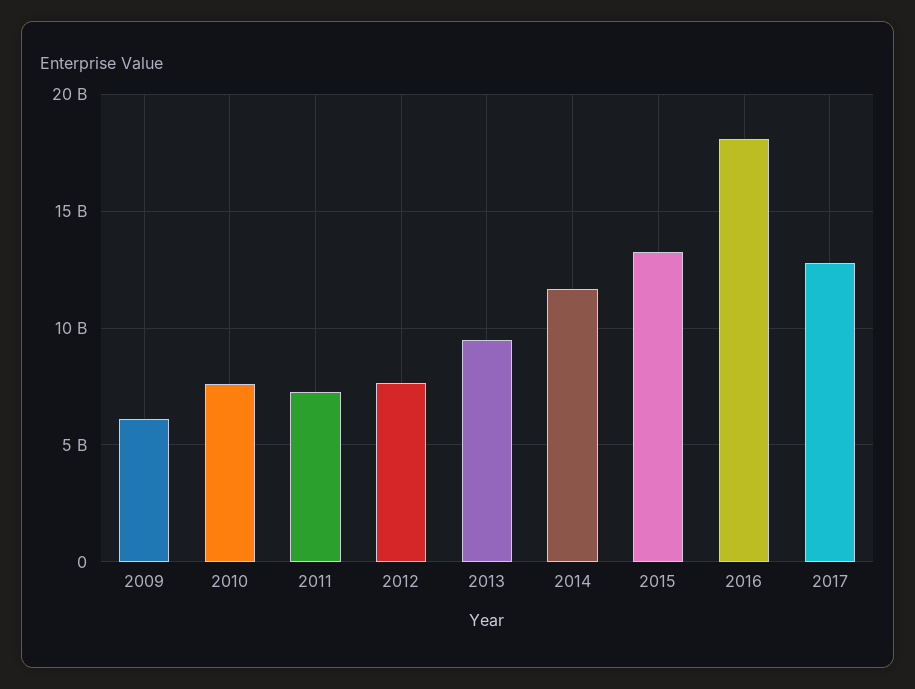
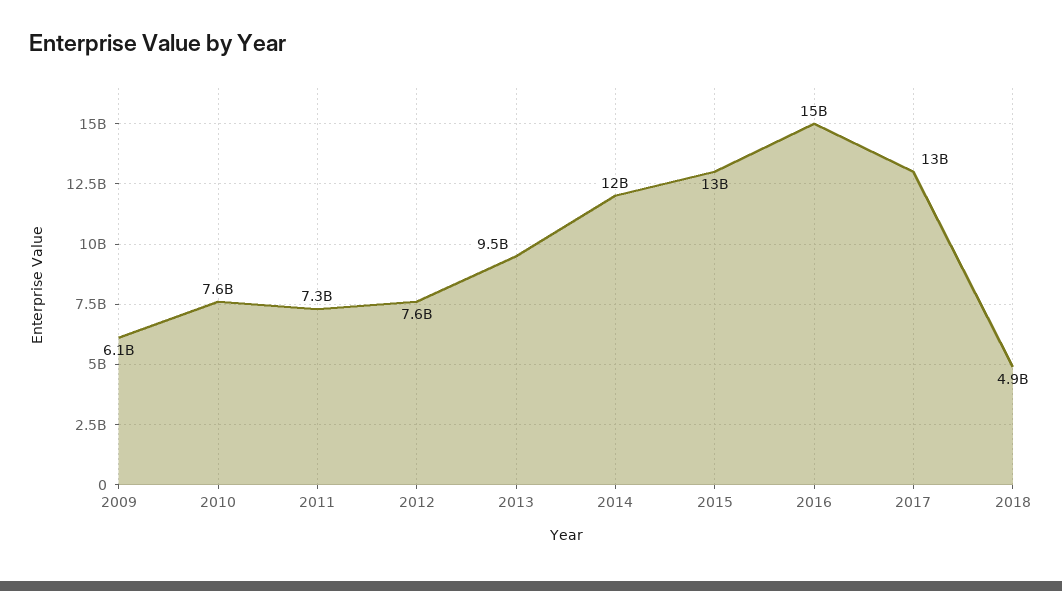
2016: 18000000000 -> 15000000000
2018: none -> 4900000000

